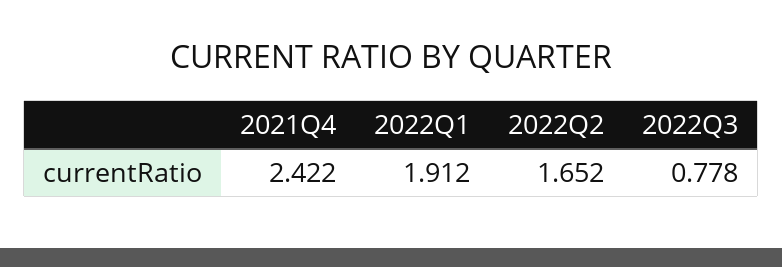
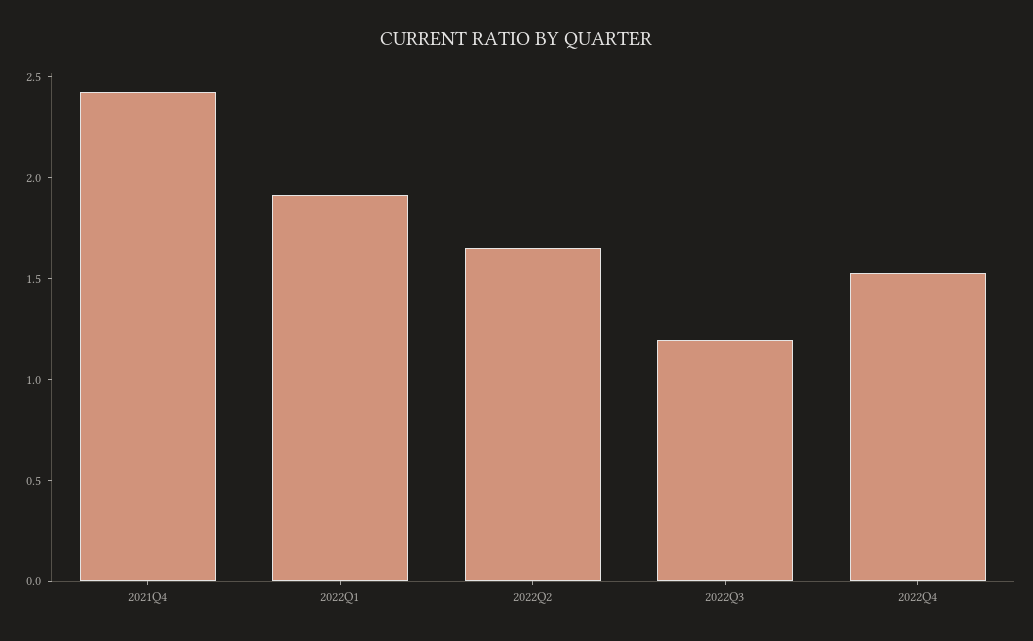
2022Q3: 0.778 -> 1.2
2022Q4: none -> 1.5

